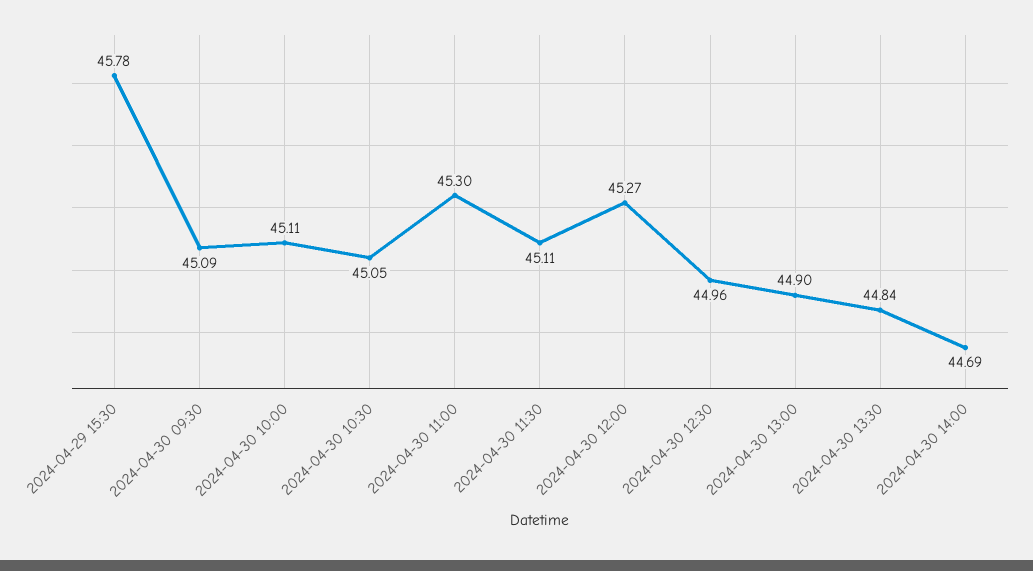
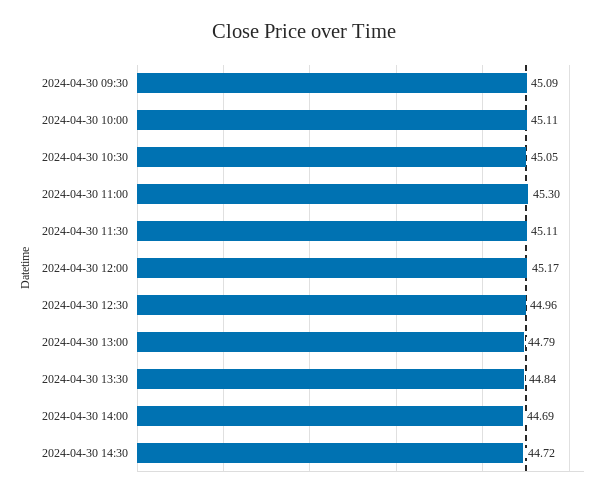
2024-04-29 15:30: 45.78 -> none
2024-04-30 12:00: 45.27 -> 45.17
2024-04-30 13:00: 44.9 -> 44.79
2024-04-30 14:30: none -> 44.72

